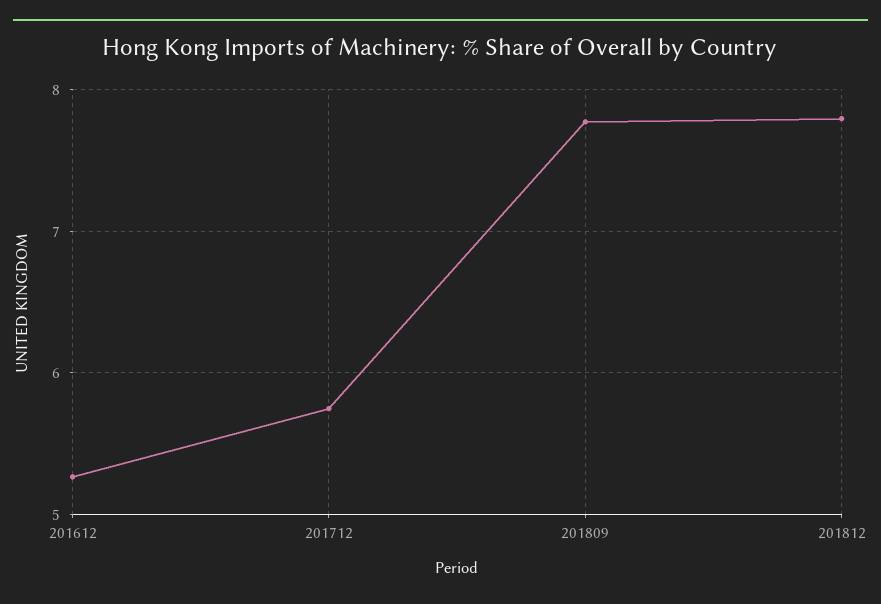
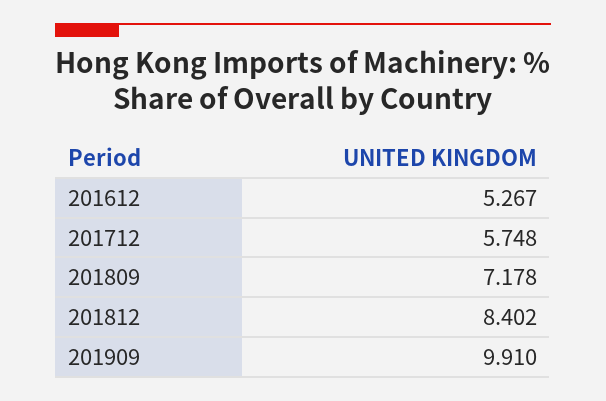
201809: 7.8 -> 7.178
201812: 7.8 -> 8.402
201909: none -> 9.91

